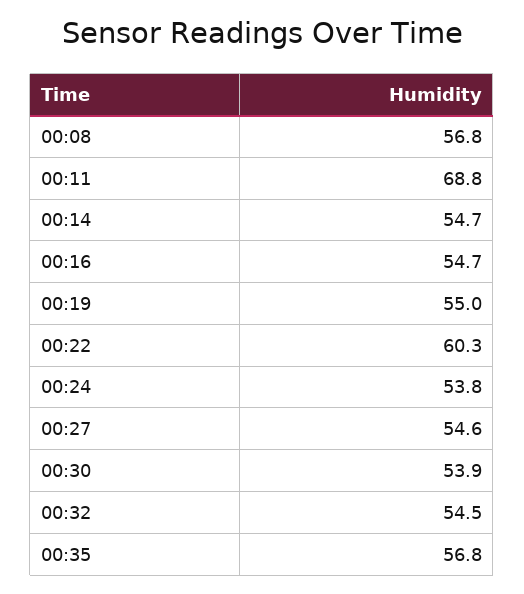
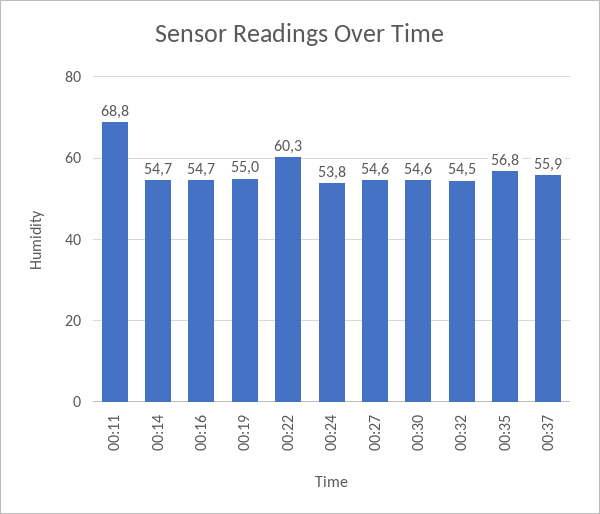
00:08: 56.8 -> none
00:30: 53.9 -> 54.6
00:37: none -> 55.9

